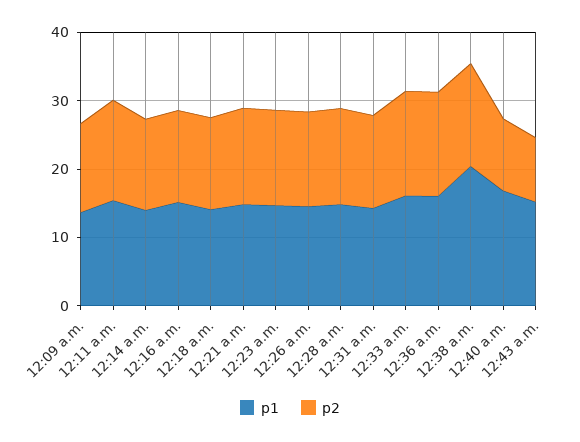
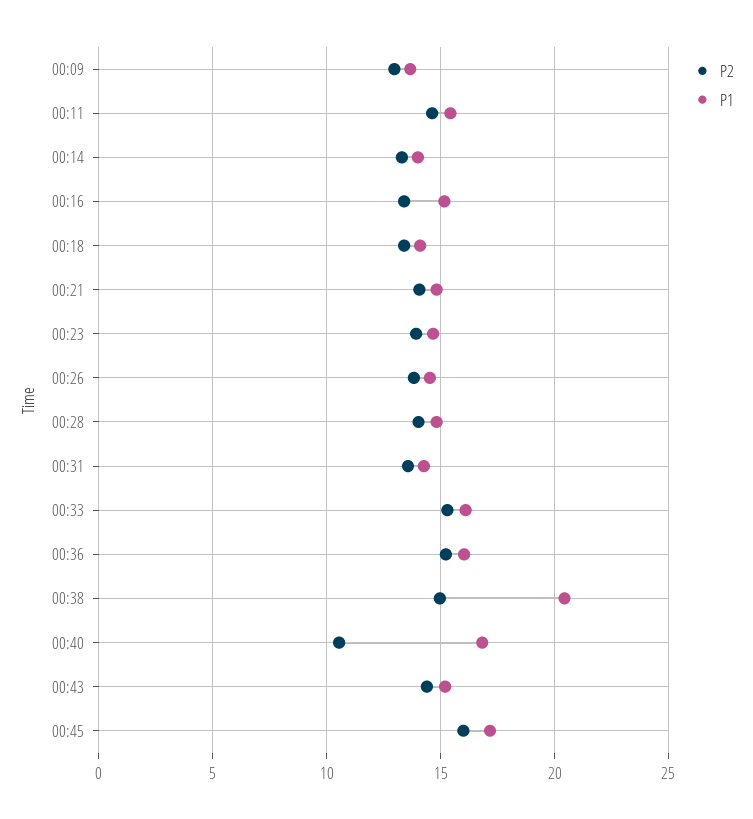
p2, 12:43 a.m.: 10 -> 14.5
p2, 00:45: none -> 16
p1, 00:45: none -> 17

